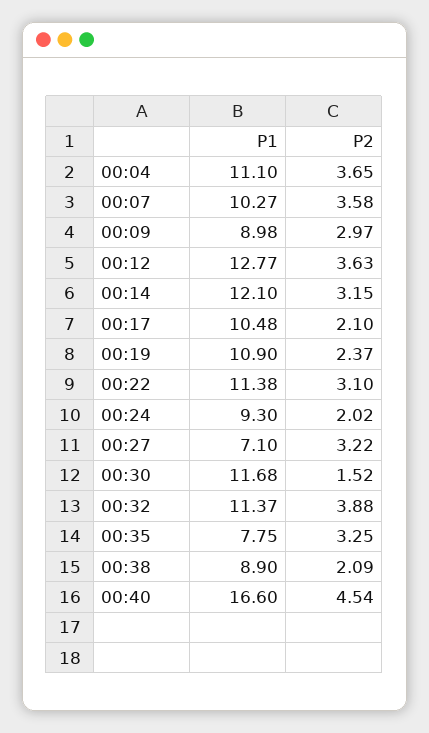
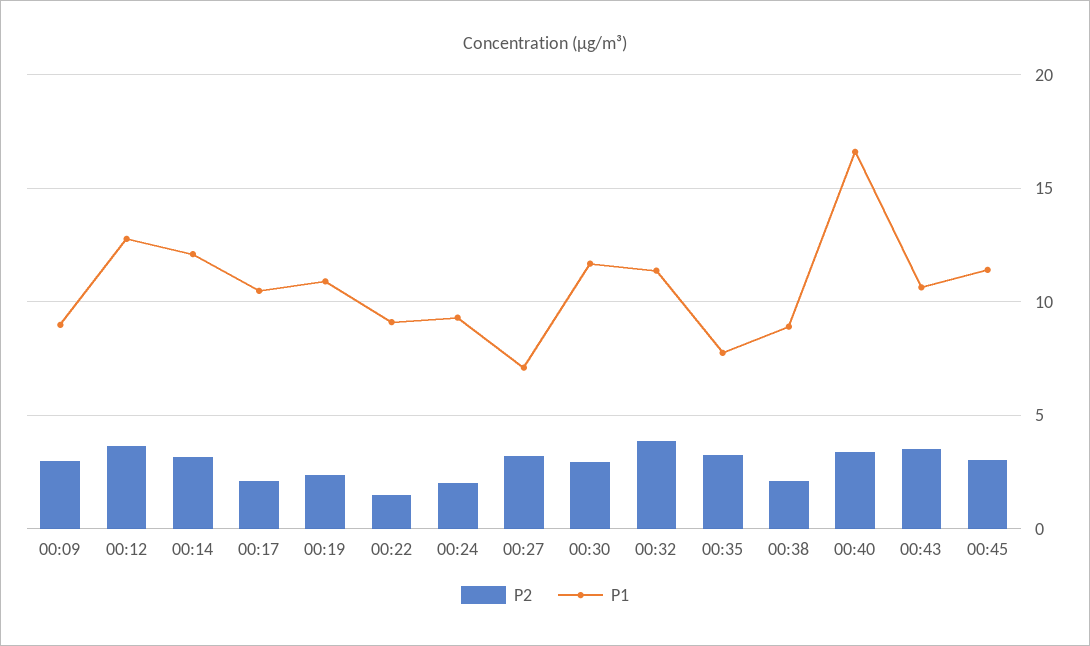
P1, 00:04: 11.1 -> none
P2, 00:04: 3.65 -> none
P1, 00:07: 10.27 -> none
P2, 00:07: 3.58 -> none
P1, 00:22: 11.38 -> 9
P2, 00:22: 3.1 -> 1.5
P2, 00:30: 1.52 -> 3
P2, 00:40: 4.54 -> 3.5
P2, 00:43: none -> 3.5
P1, 00:43: none -> 10.5
P2, 00:45: none -> 3
P1, 00:45: none -> 11.5

